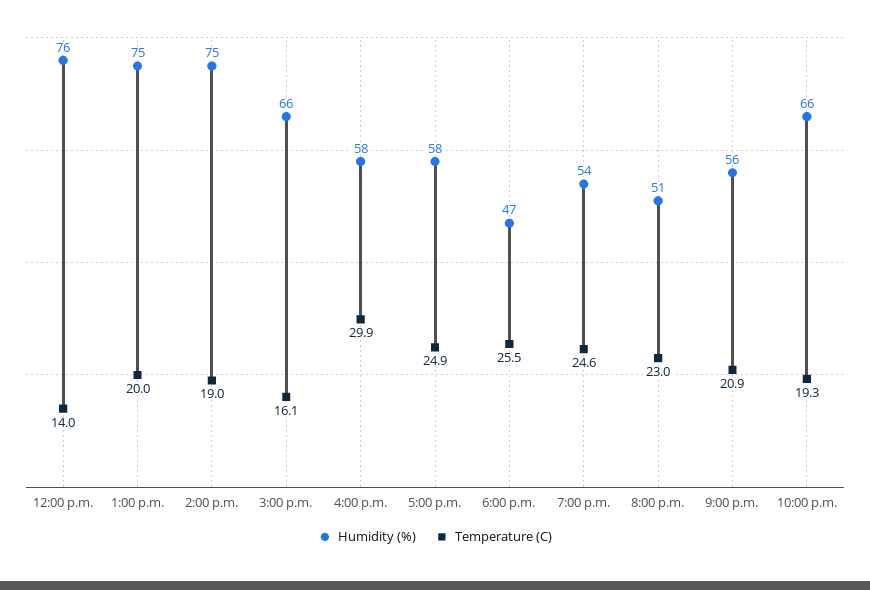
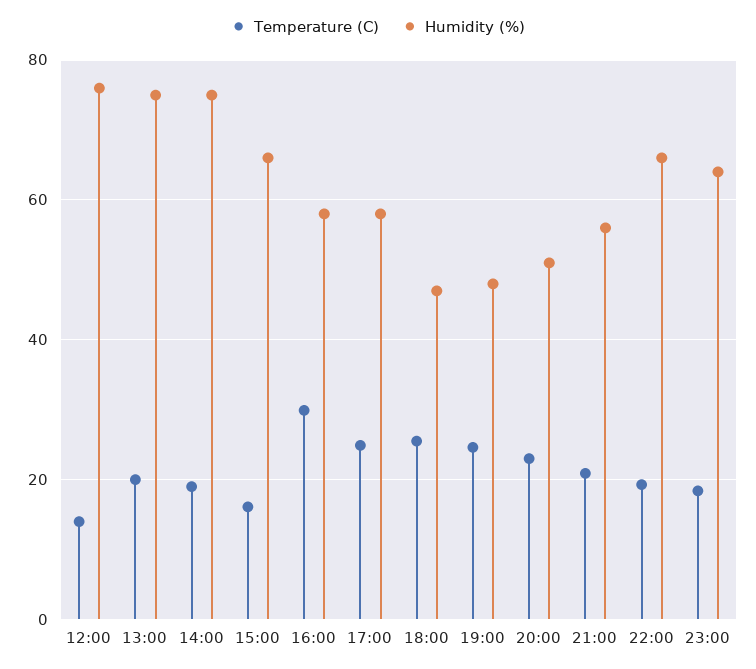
Humidity (%), 7:00 p.m.: 54 -> 48
Temperature (C), 23:00: none -> 18
Humidity (%), 23:00: none -> 64

